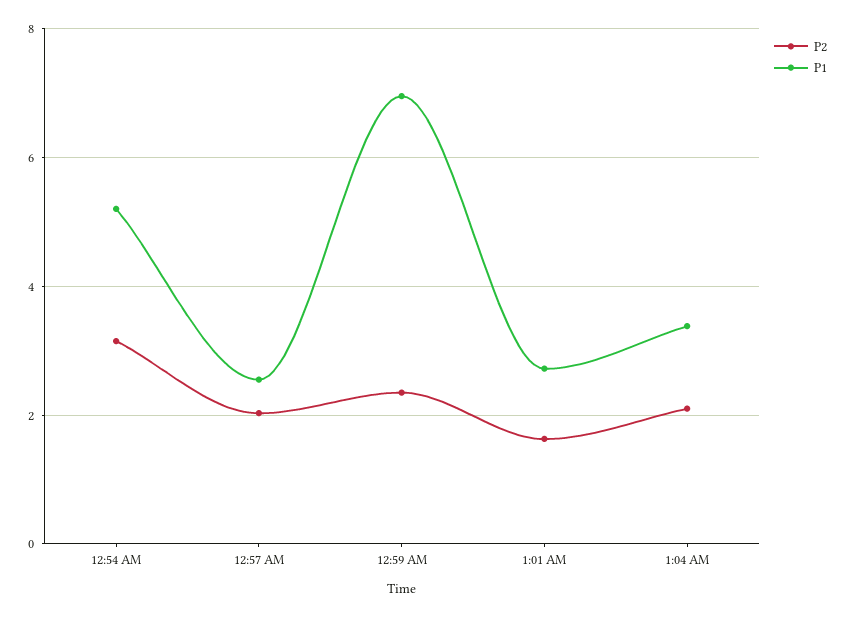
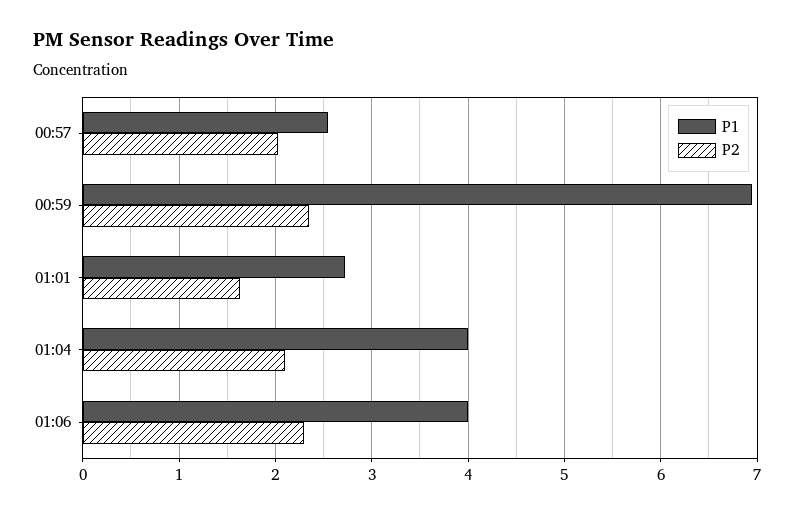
P2, 12:54 AM: 3.2 -> none
P1, 12:54 AM: 5.2 -> none
P1, 1:04 AM: 3.4 -> 4
P1, 01:06: none -> 4
P2, 01:06: none -> 2.3

